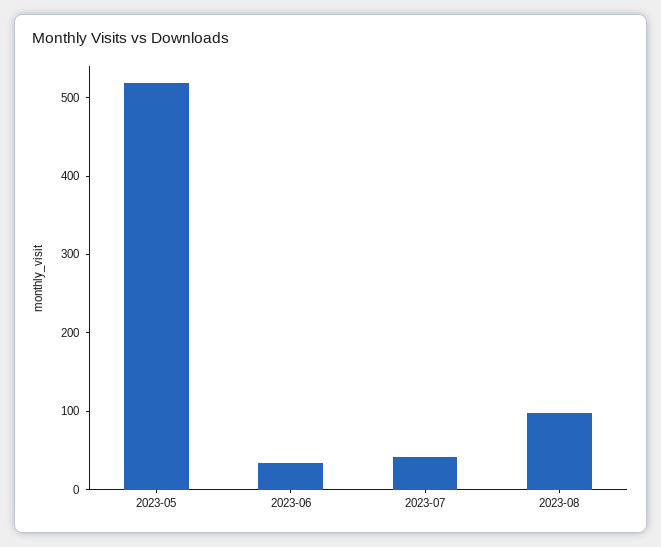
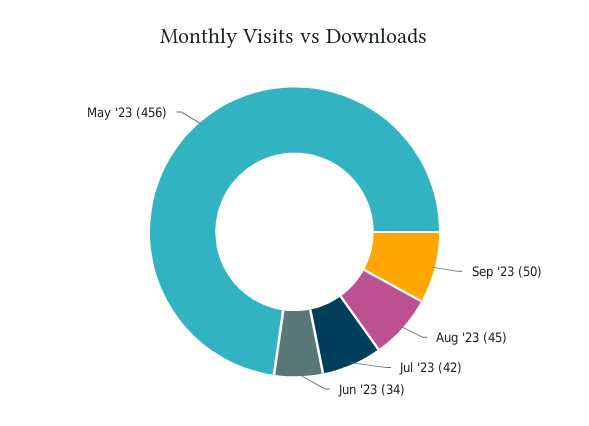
2023-05: 520 -> 456
2023-08: 100 -> 45
Sep '23: none -> 50

